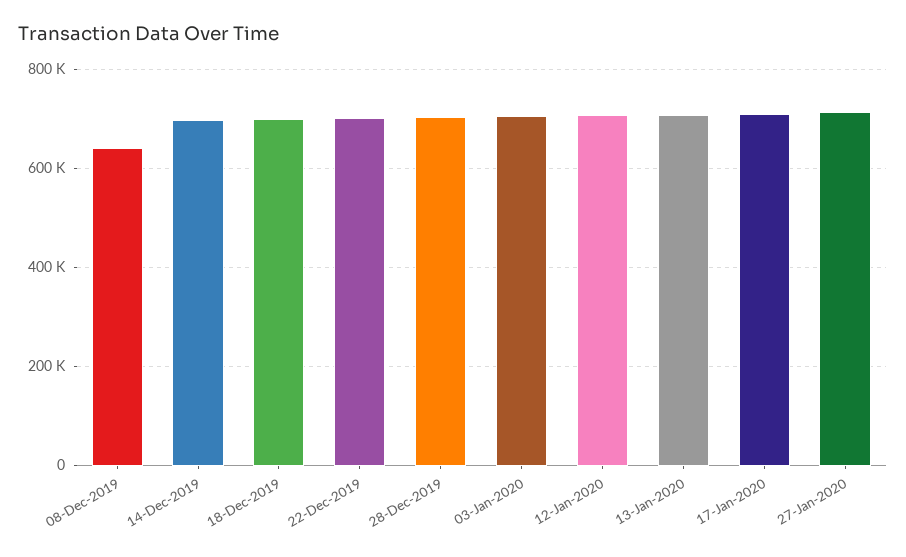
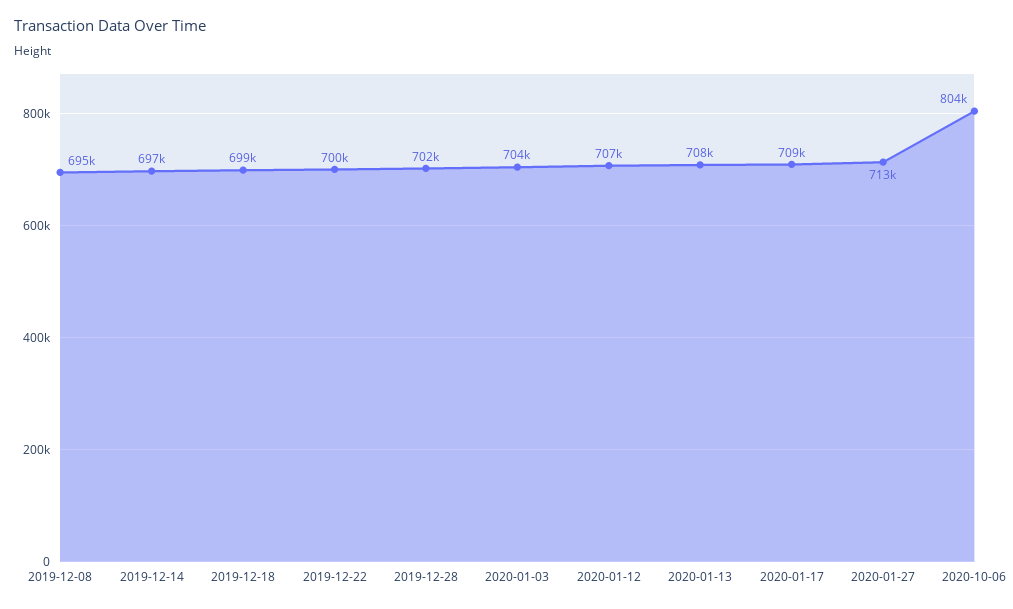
08-Dec-2019: 640000 -> 695000
2020-10-06: none -> 804000

